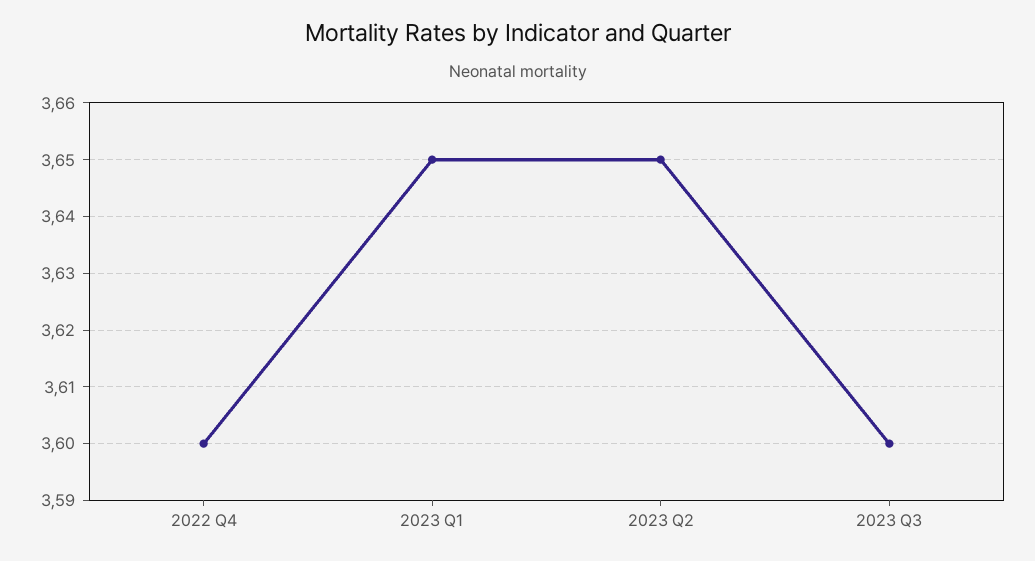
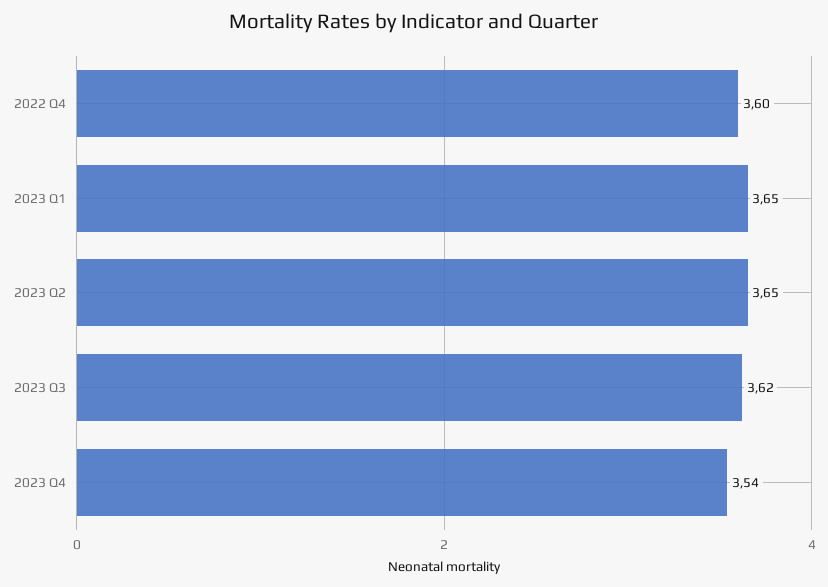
2023 Q3: 3.6 -> 3.62
2023 Q4: none -> 3.54

